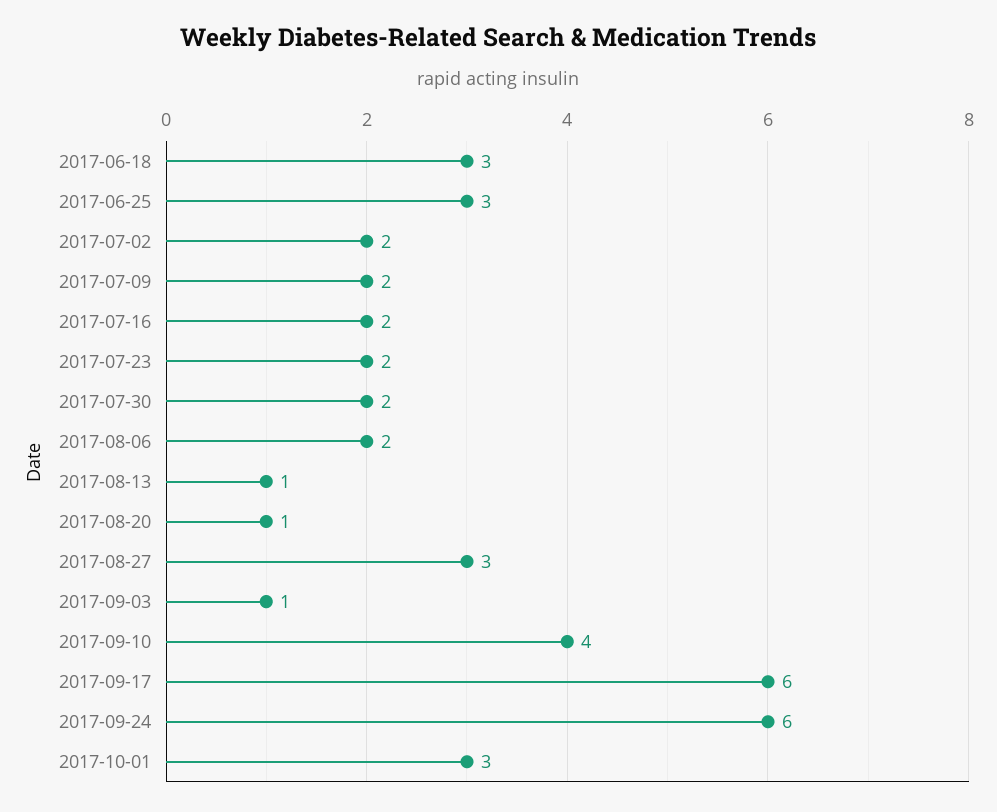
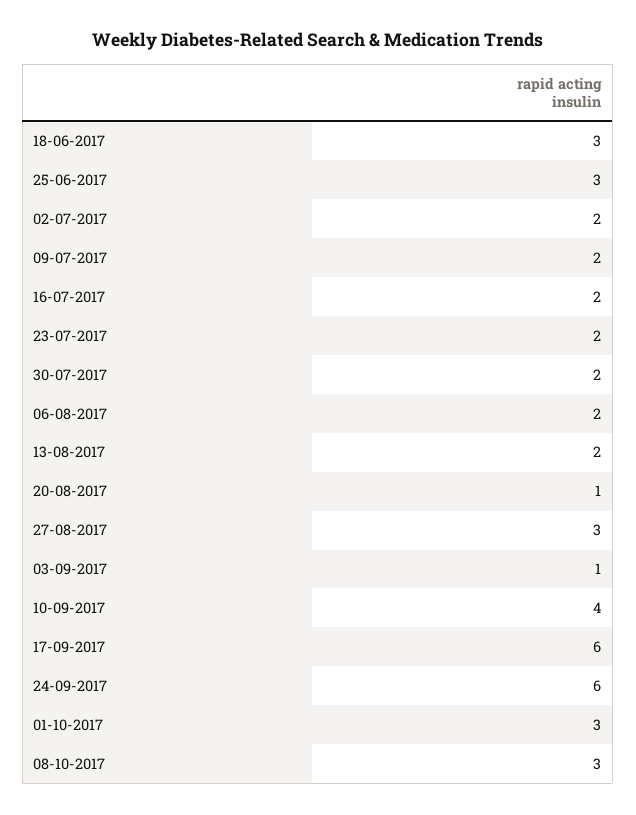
2017-08-13: 1 -> 2
08-10-2017: none -> 3

